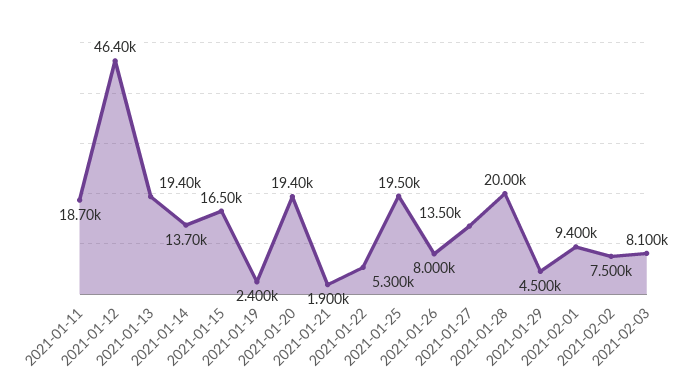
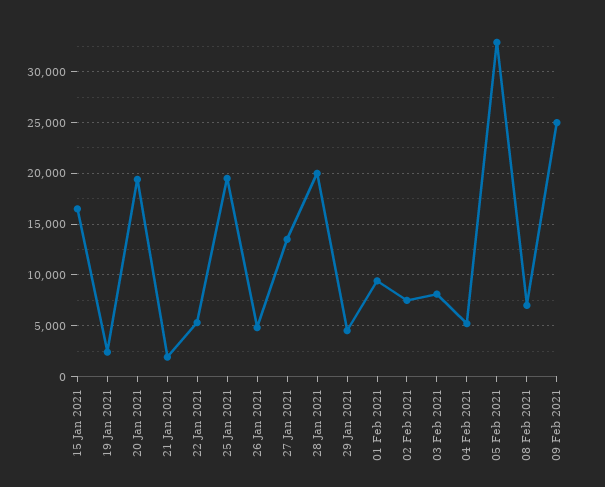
2021-01-11: 18700 -> none
2021-01-12: 46400 -> none
2021-01-13: 19400 -> none
2021-01-14: 13700 -> none
2021-01-26: 8000 -> 5000
04 Feb 2021: none -> 5000
05 Feb 2021: none -> 33000
08 Feb 2021: none -> 7000
09 Feb 2021: none -> 25000

